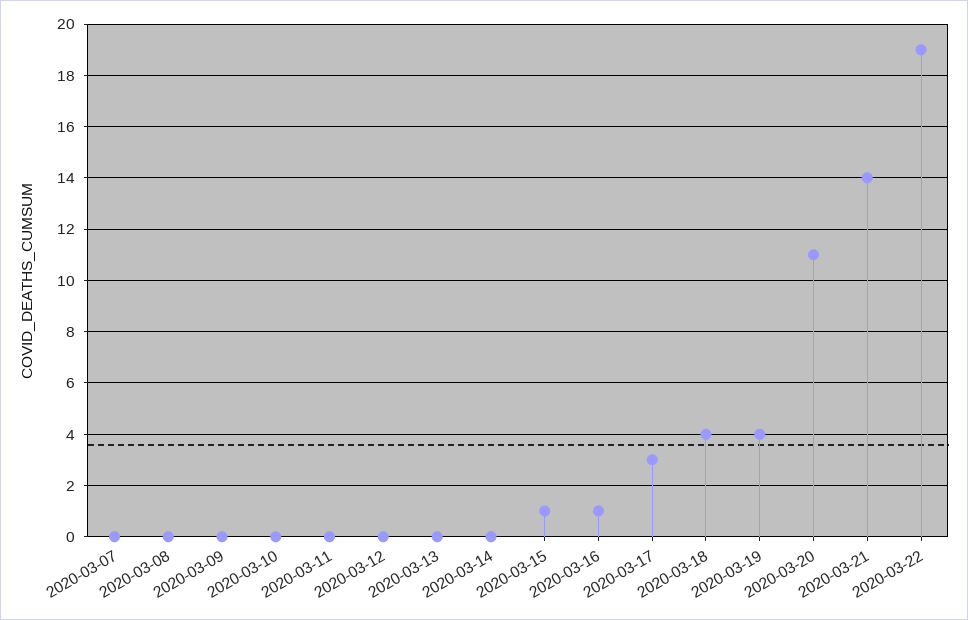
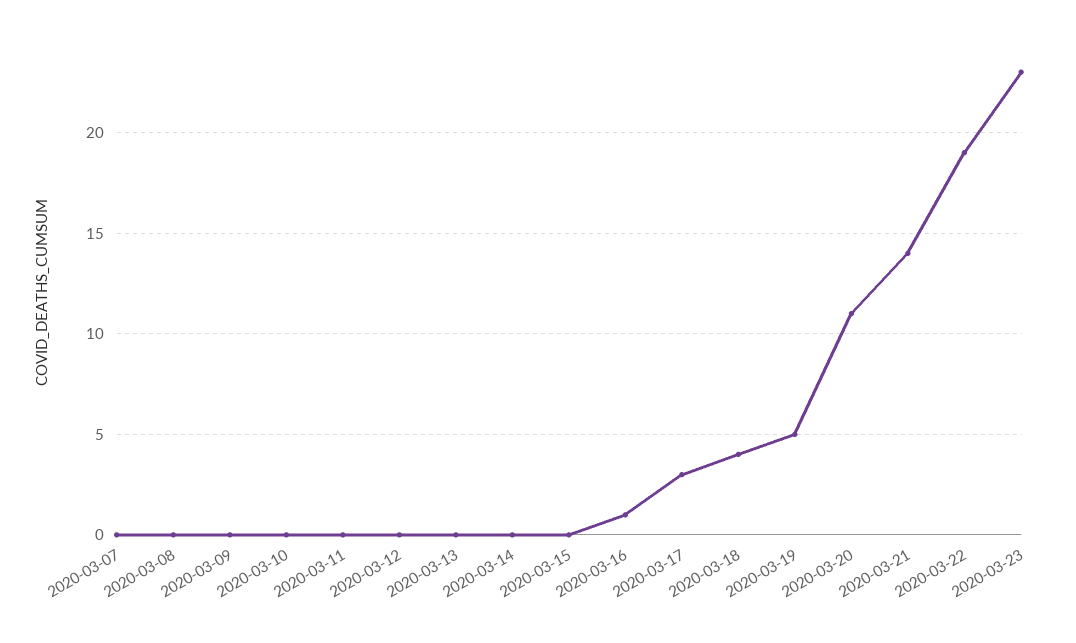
2020-03-15: 1 -> 0
2020-03-19: 4 -> 5
2020-03-23: none -> 23

